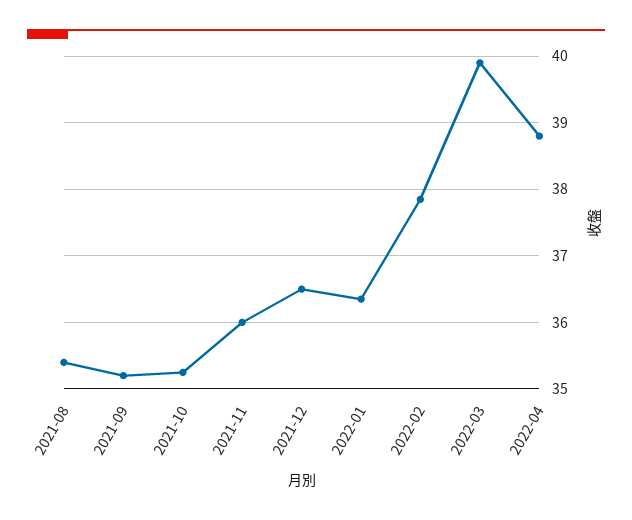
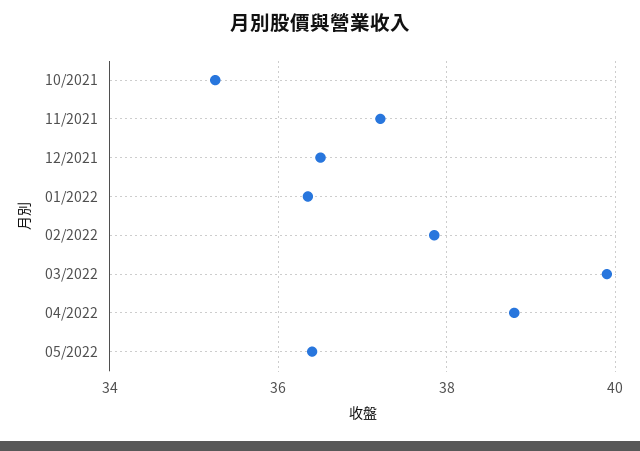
2021-08: 35.4 -> none
2021-09: 35.2 -> none
2021-11: 36 -> 37.2
05/2022: none -> 36.4

